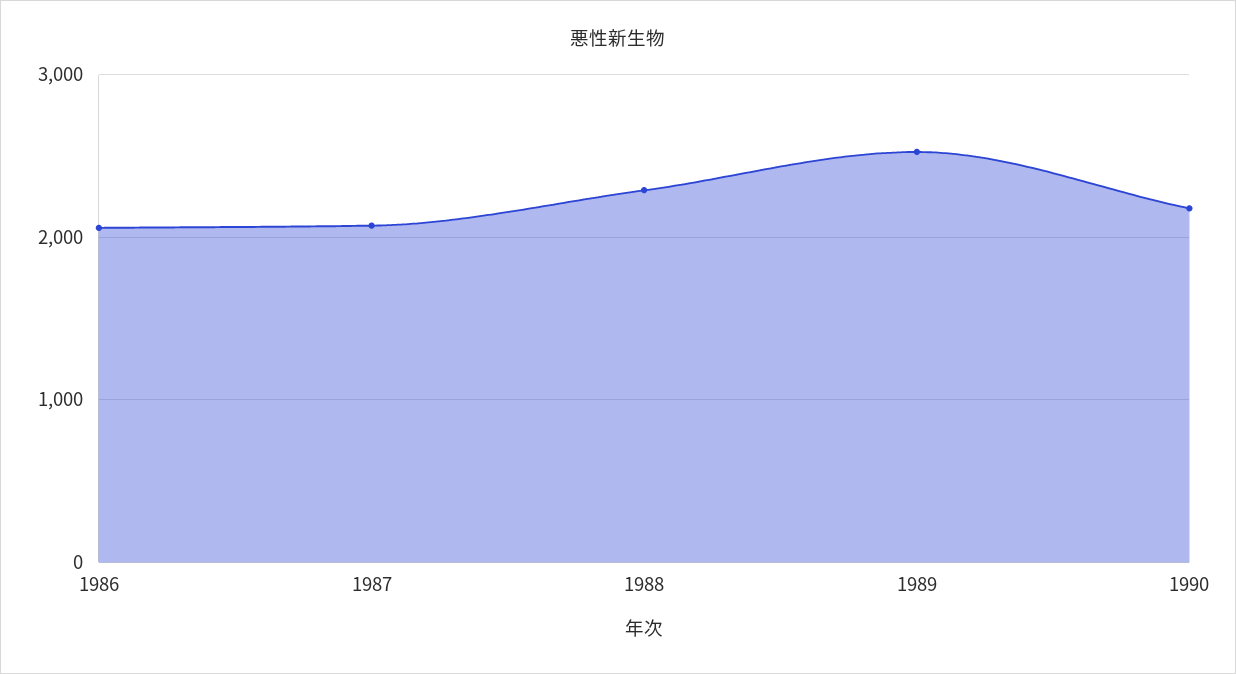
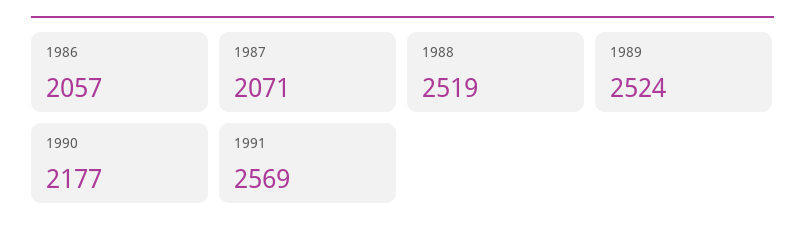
1988: 2300 -> 2519
1991: none -> 2569

